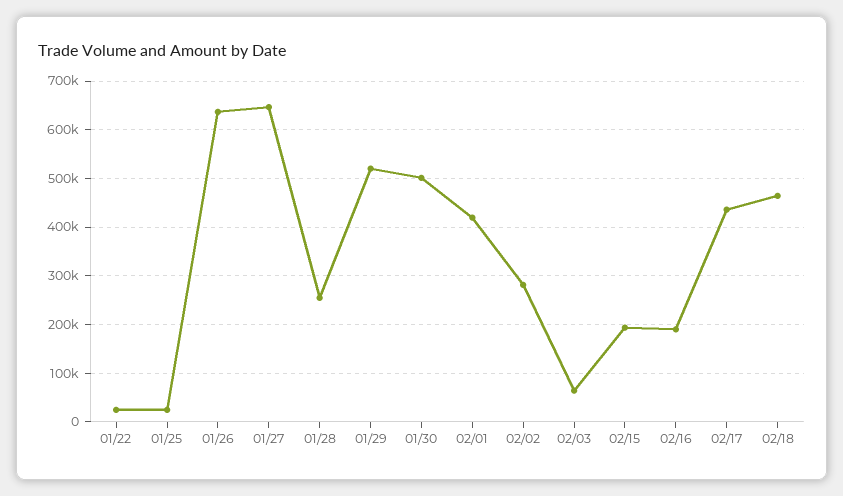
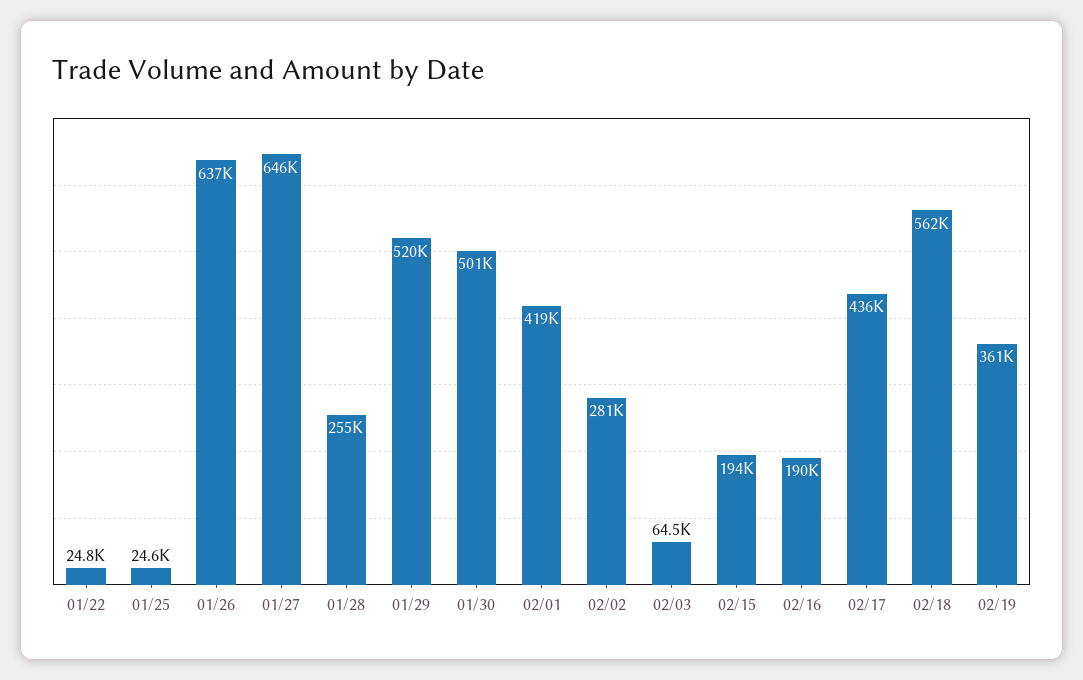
02/18: 460000 -> 562000
02/19: none -> 361000

